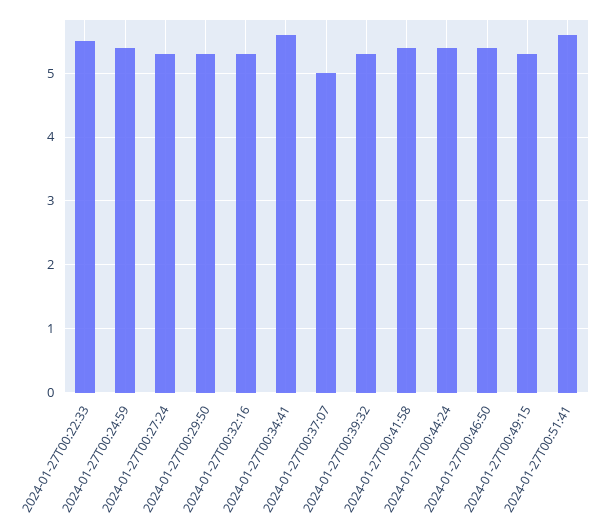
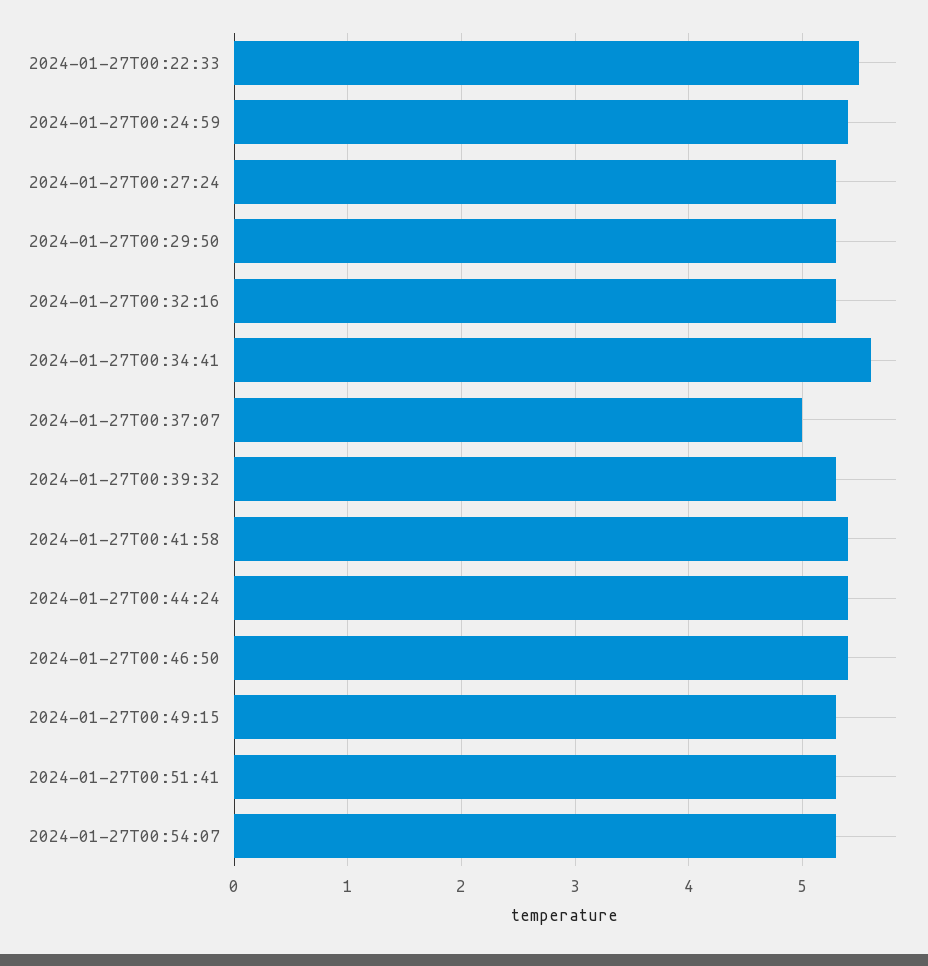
2024-01-27T00:51:41: 5.6 -> 5.3
2024-01-27T00:54:07: none -> 5.3

